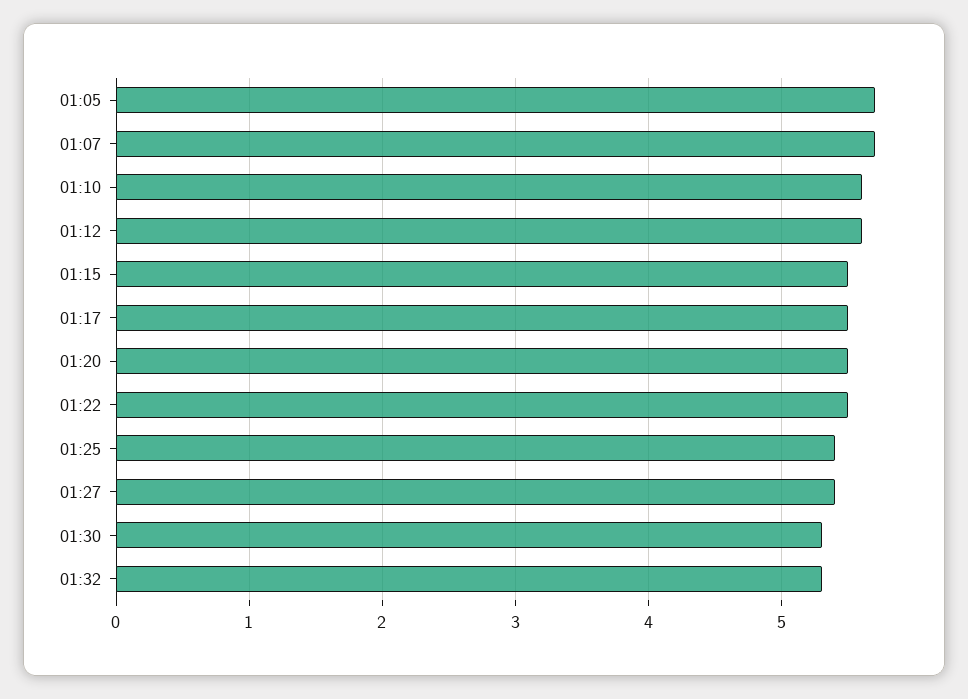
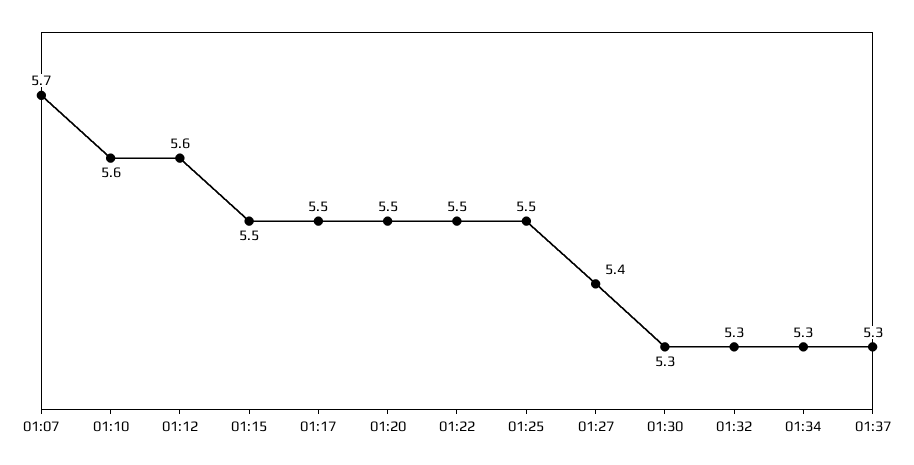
01:05: 5.7 -> none
01:25: 5.4 -> 5.5
01:34: none -> 5.3
01:37: none -> 5.3

